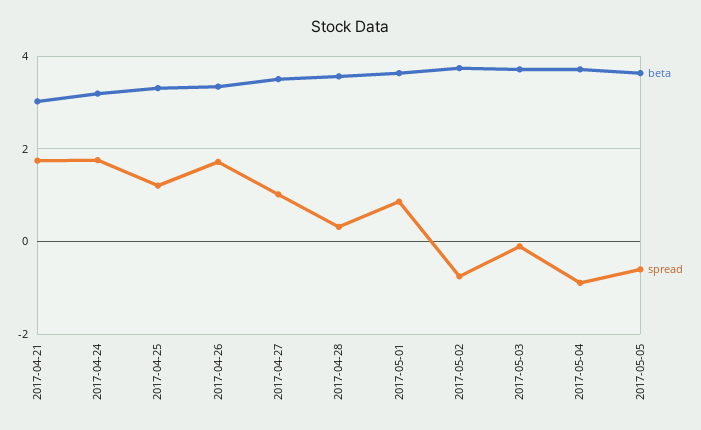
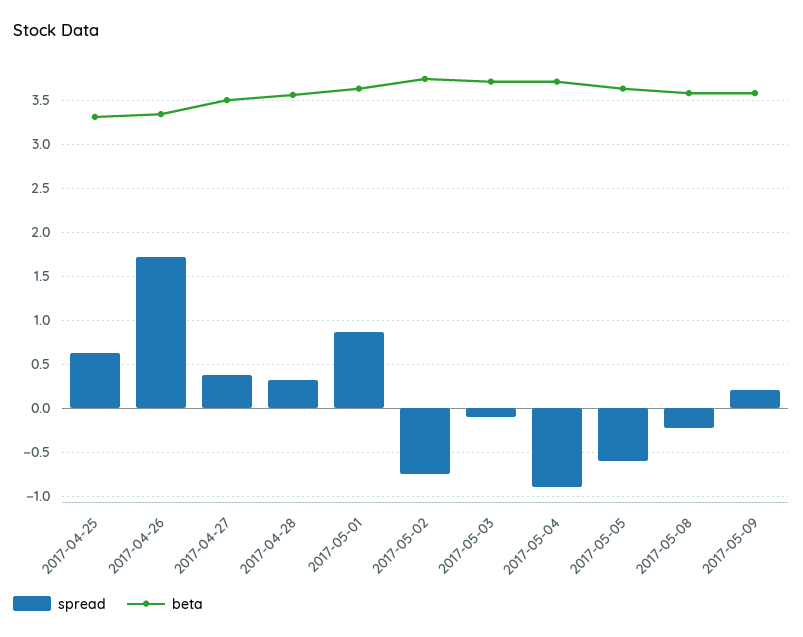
beta, 2017-04-21: 3 -> none
spread, 2017-04-21: 1.8 -> none
beta, 2017-04-24: 3.2 -> none
spread, 2017-04-24: 1.8 -> none
spread, 2017-04-25: 1.2 -> 0.6
spread, 2017-04-27: 1 -> 0.4
spread, 2017-05-08: none -> -0.2
beta, 2017-05-08: none -> 3.6
spread, 2017-05-09: none -> 0.2
beta, 2017-05-09: none -> 3.6

